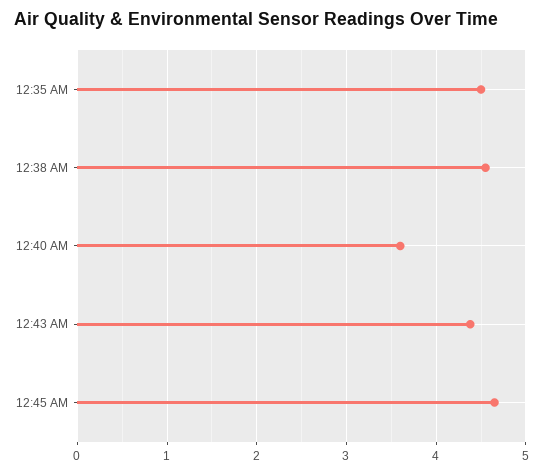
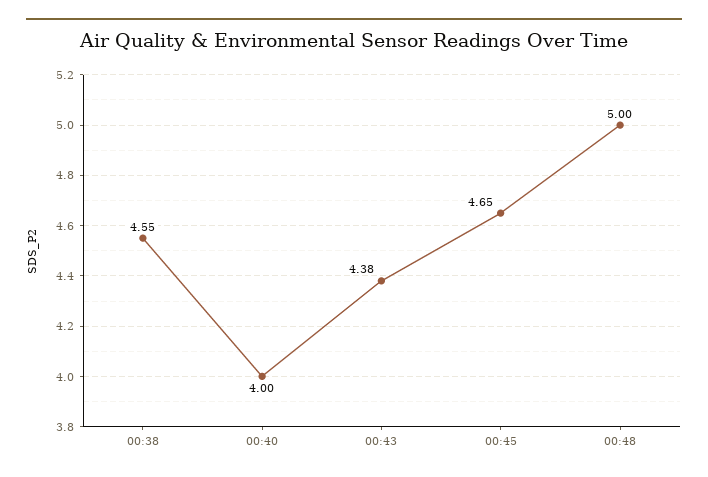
12:35 AM: 4.5 -> none
12:40 AM: 3.6 -> 4
00:48: none -> 5

